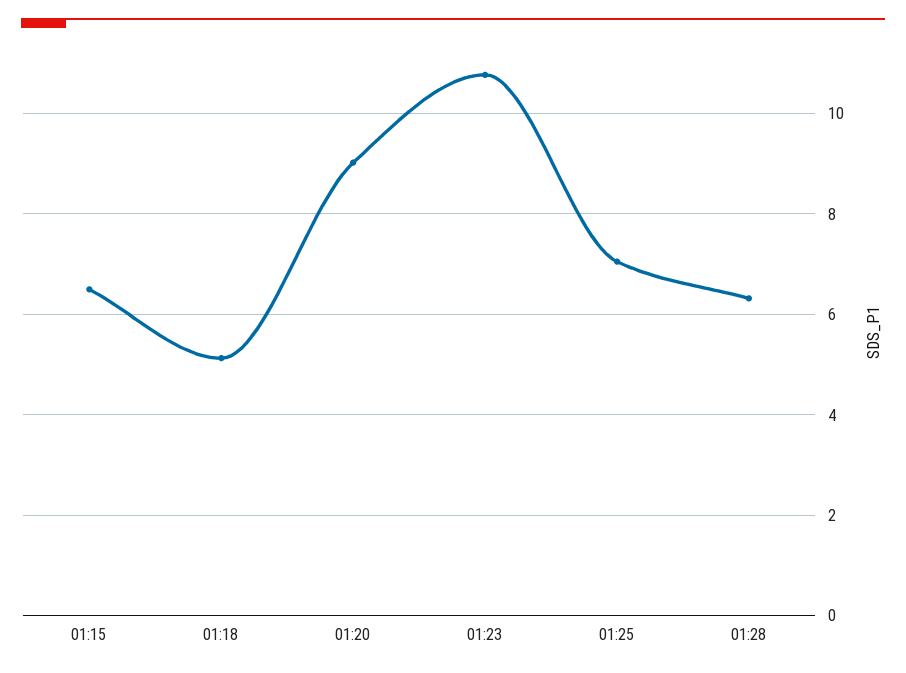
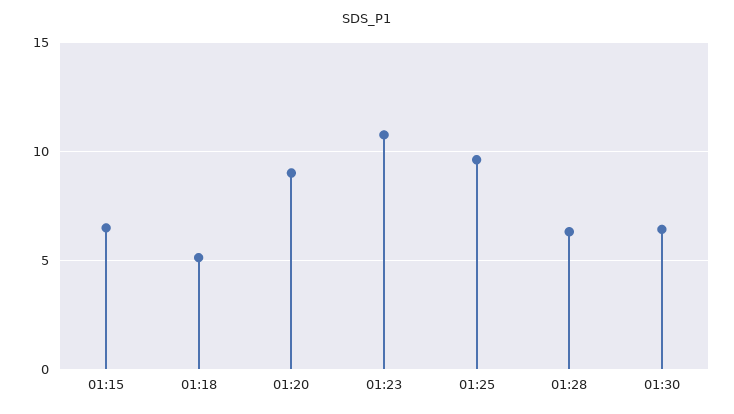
01:25: 7 -> 9.5
01:30: none -> 6.5

